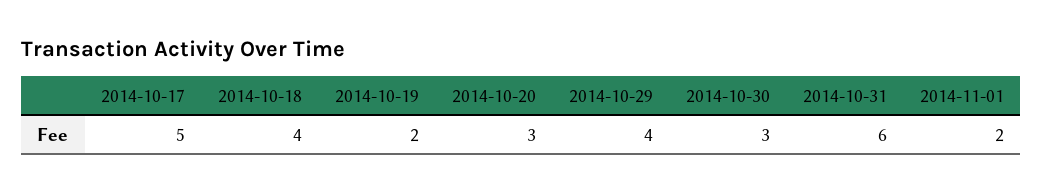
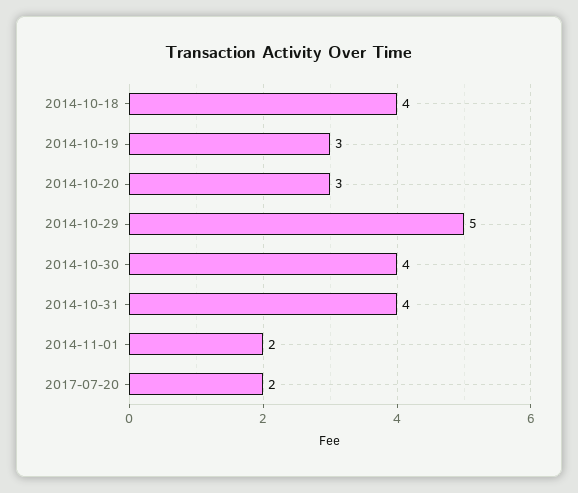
2014-10-17: 5 -> none
2014-10-19: 2 -> 3
2014-10-29: 4 -> 5
2014-10-30: 3 -> 4
2014-10-31: 6 -> 4
2017-07-20: none -> 2

